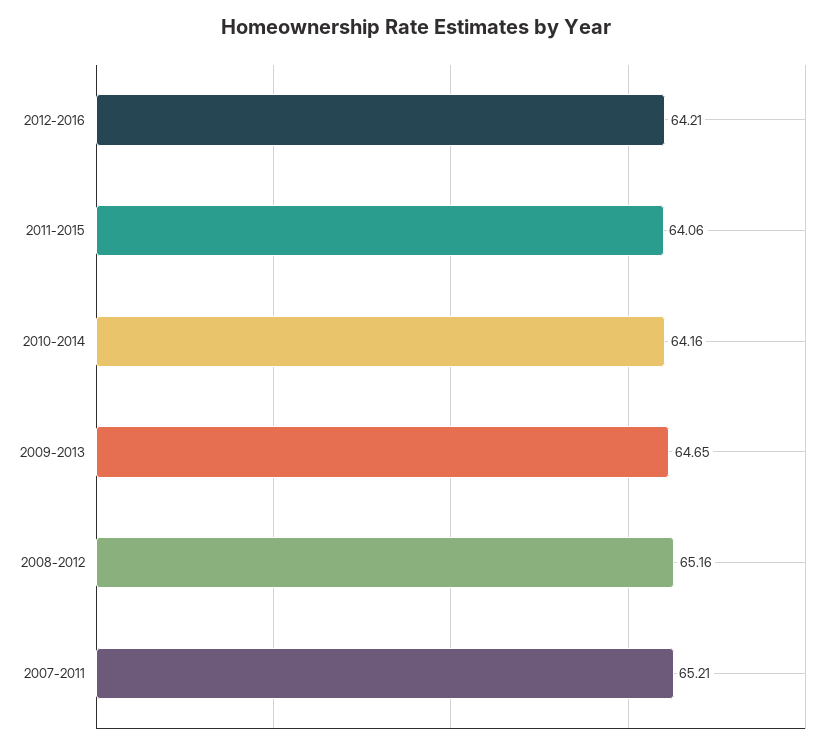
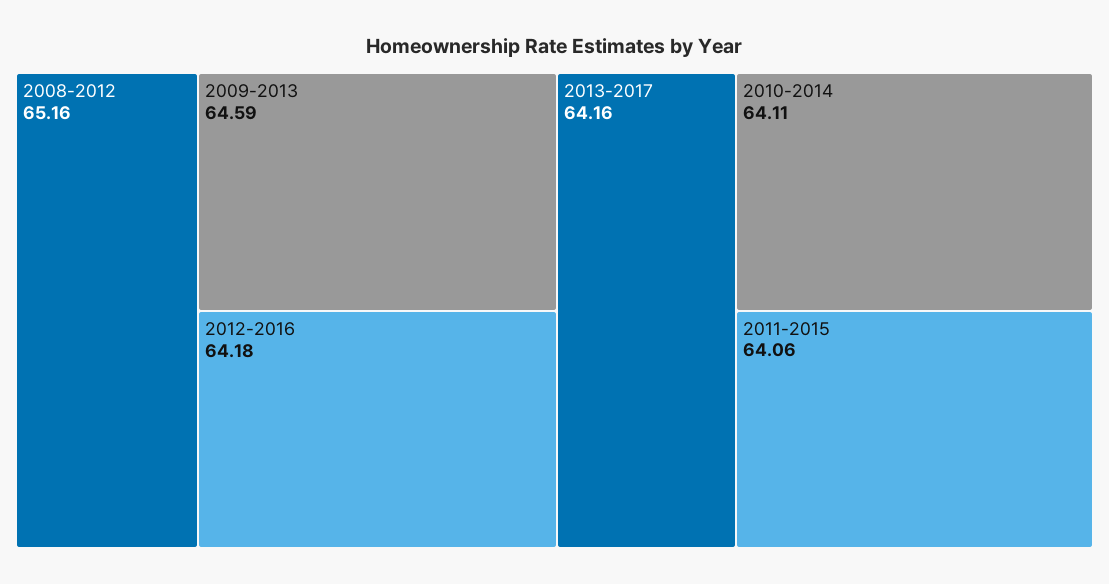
2012-2016: 64.21 -> 64.18
2010-2014: 64.16 -> 64.11
2009-2013: 64.65 -> 64.59
2007-2011: 65.21 -> none
2013-2017: none -> 64.16

